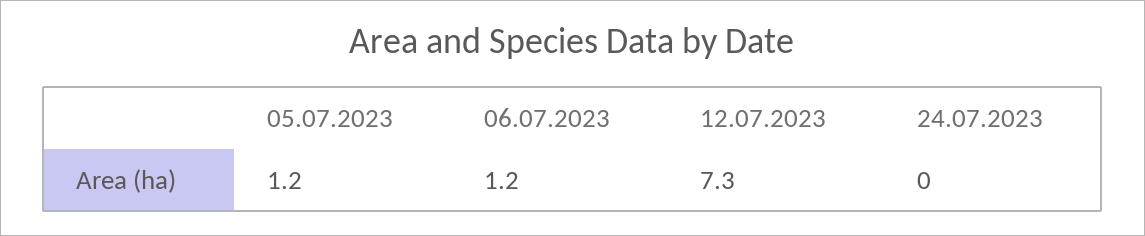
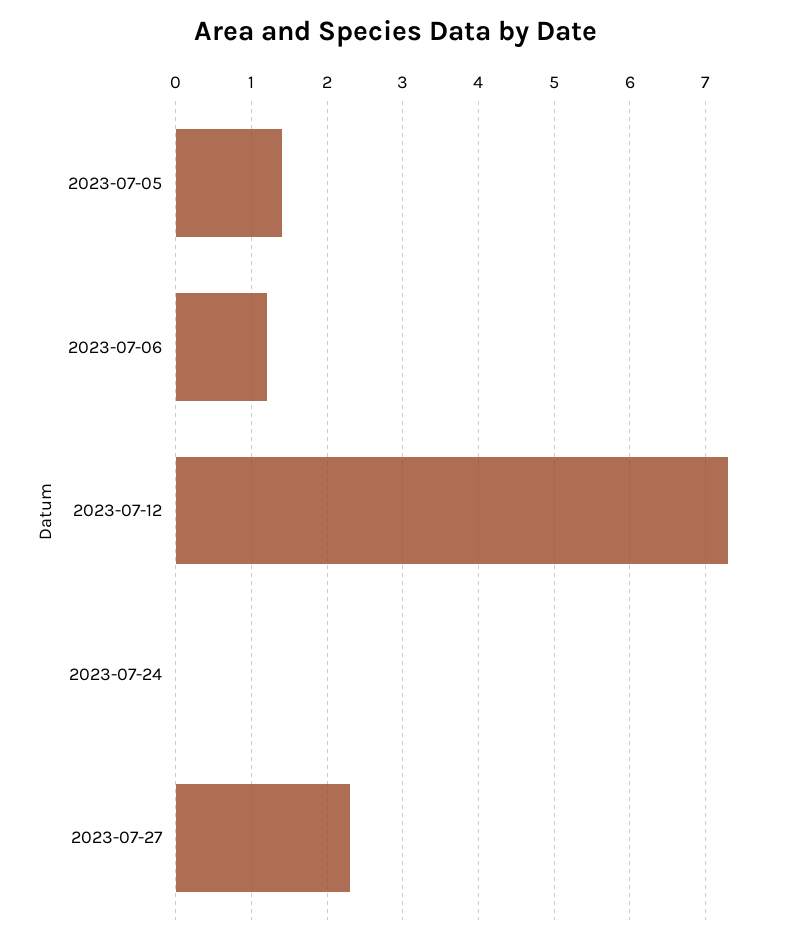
05.07.2023: 1.2 -> 1.4
2023-07-27: none -> 2.3

